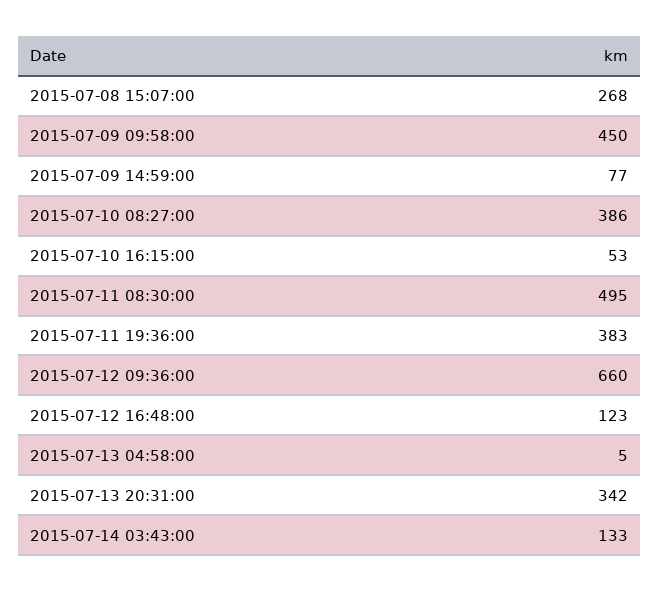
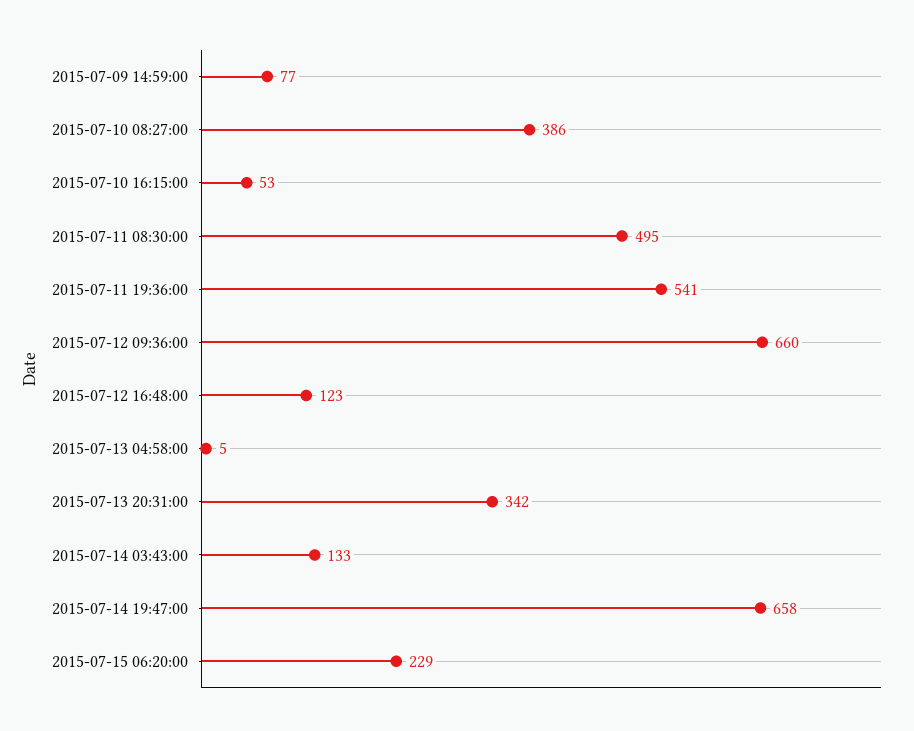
2015-07-08 15:07:00: 268 -> none
2015-07-09 09:58:00: 450 -> none
2015-07-11 19:36:00: 383 -> 541
2015-07-14 19:47:00: none -> 658
2015-07-15 06:20:00: none -> 229

